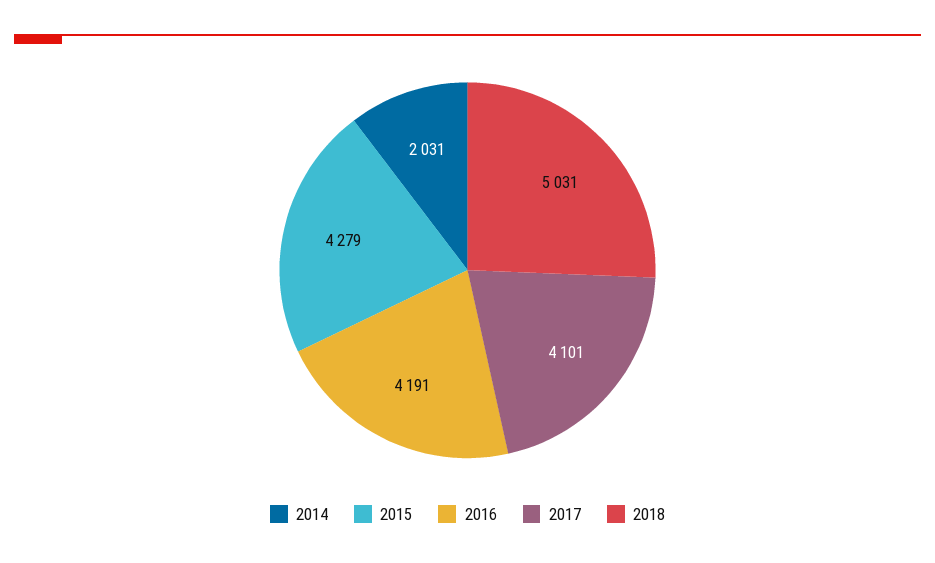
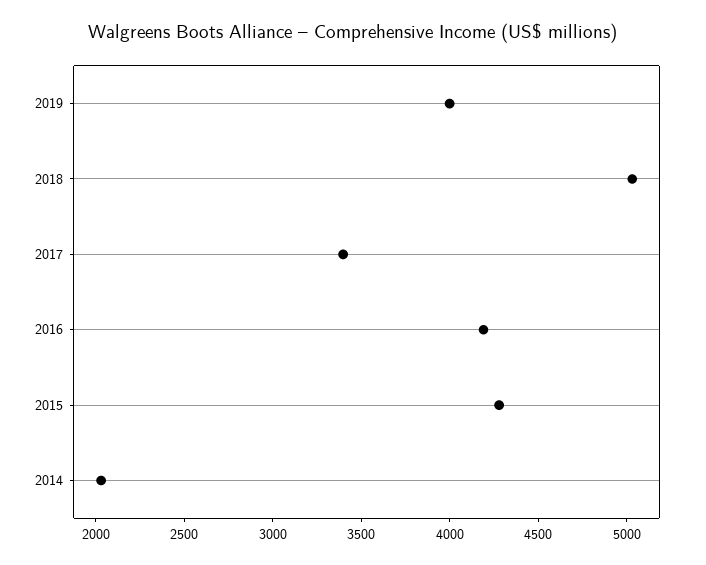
2017: 4101 -> 3400
2019: none -> 4000

